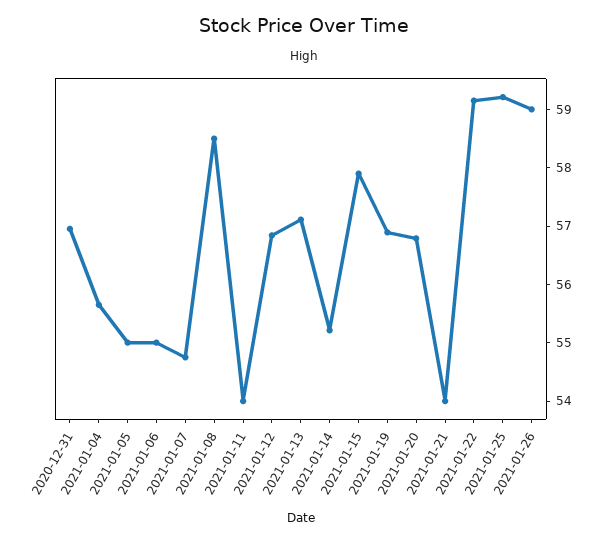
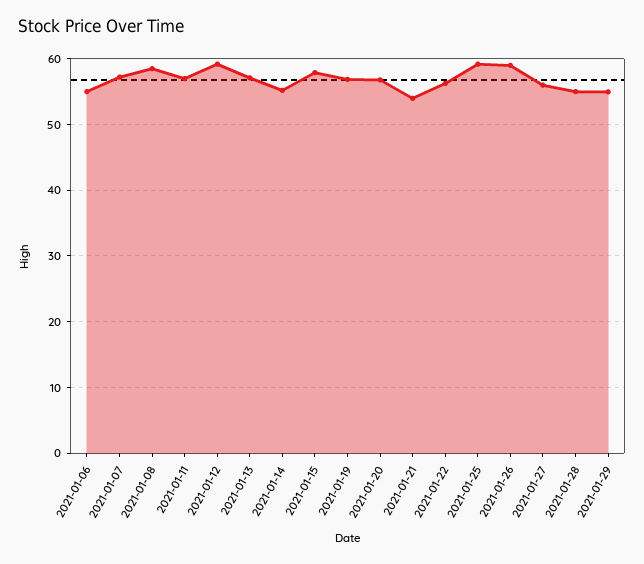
2020-12-31: 57 -> none
2021-01-04: 55.6 -> none
2021-01-05: 55 -> none
2021-01-07: 54.8 -> 57
2021-01-11: 54 -> 57
2021-01-12: 56.8 -> 59
2021-01-22: 59.2 -> 56
2021-01-27: none -> 56
2021-01-28: none -> 55
2021-01-29: none -> 55

